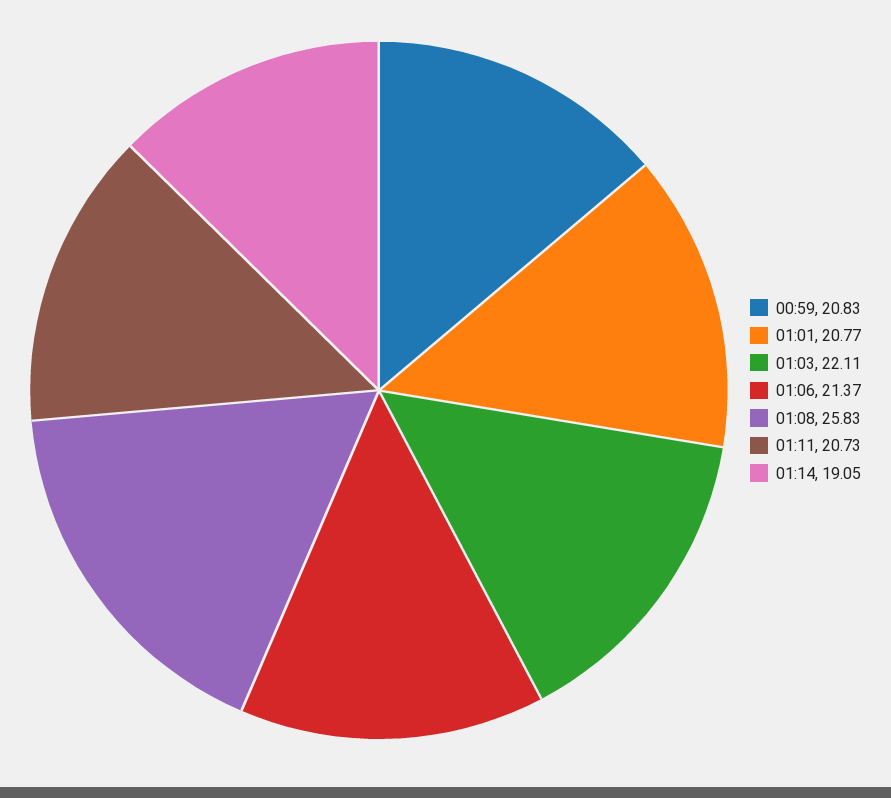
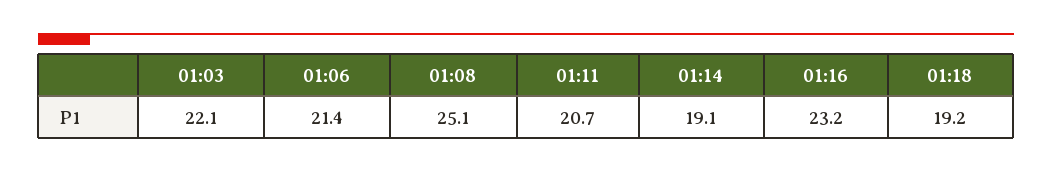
00:59: 20.83 -> none
01:01: 20.77 -> none
01:08: 25.83 -> 25.1
01:16: none -> 23.2
01:18: none -> 19.2

